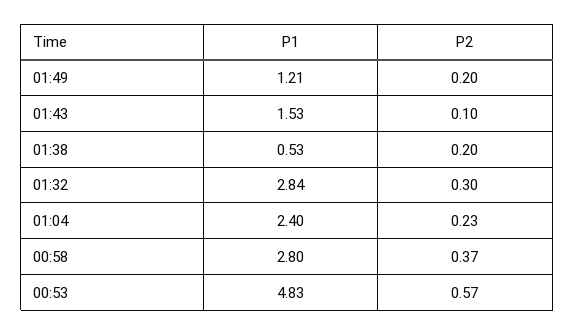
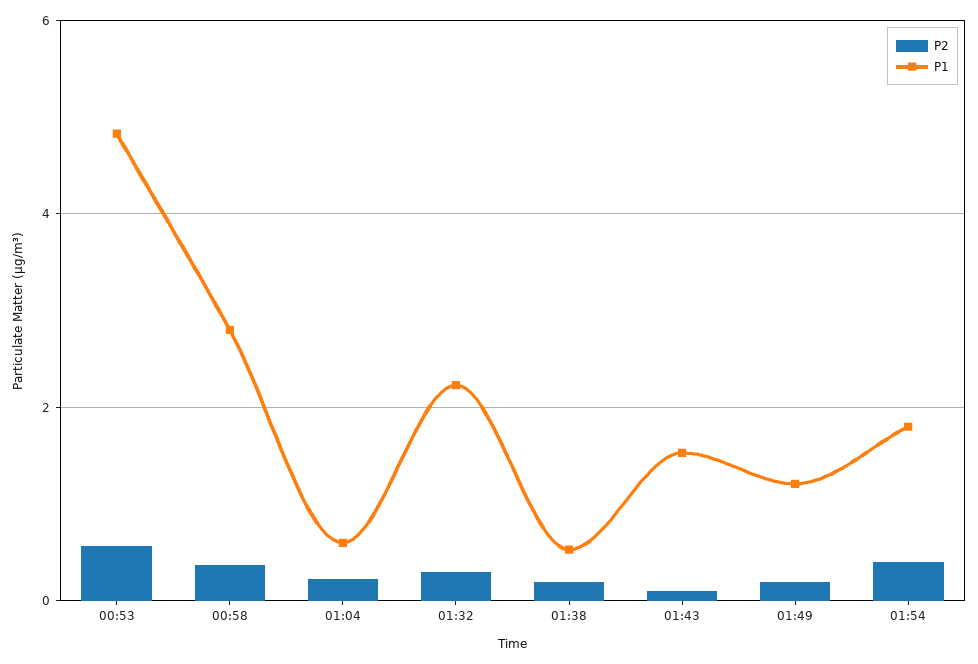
P1, 01:32: 2.84 -> 2.2
P1, 01:04: 2.4 -> 0.6
P2, 01:54: none -> 0.4
P1, 01:54: none -> 1.8

